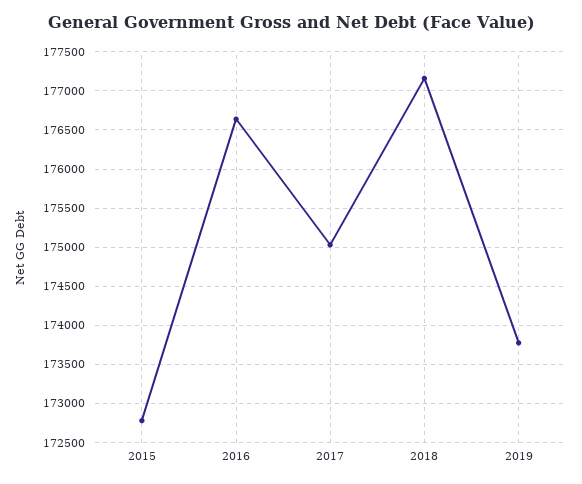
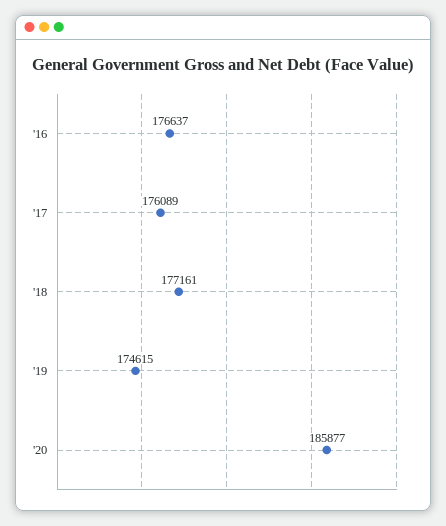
2015: 172800 -> none
2017: 175000 -> 176089
2019: 173800 -> 174615
'20: none -> 185877

